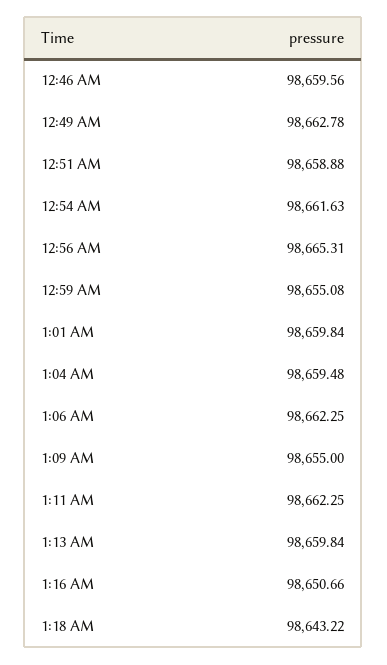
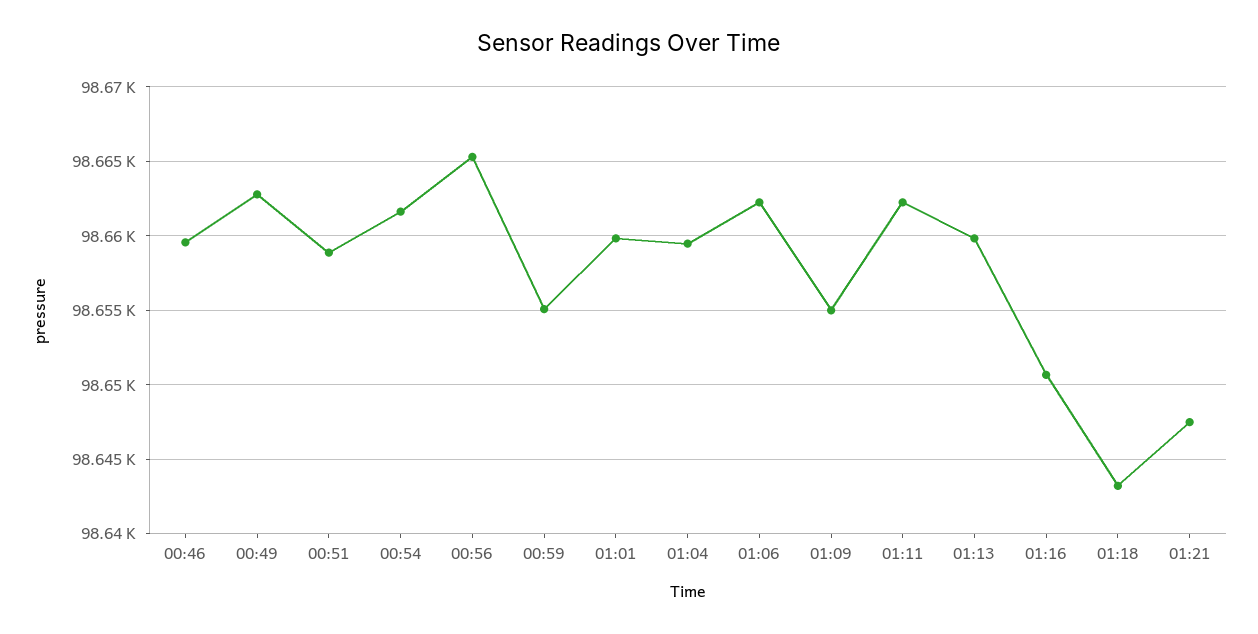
01:21: none -> 98647.5

